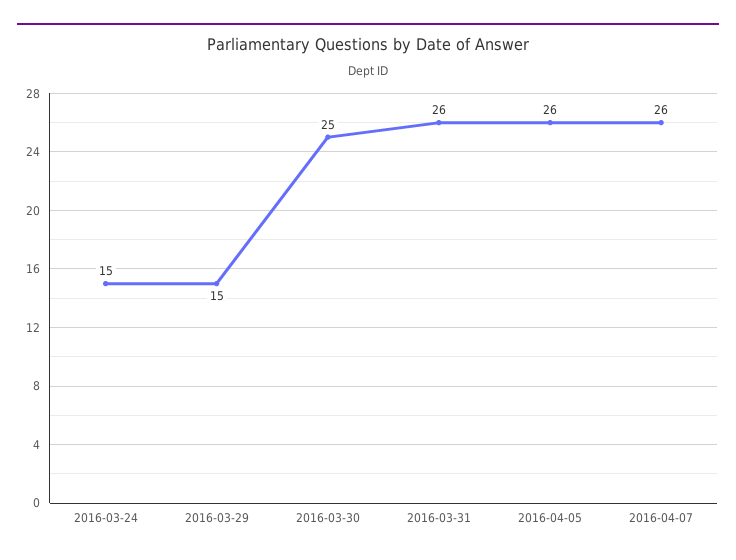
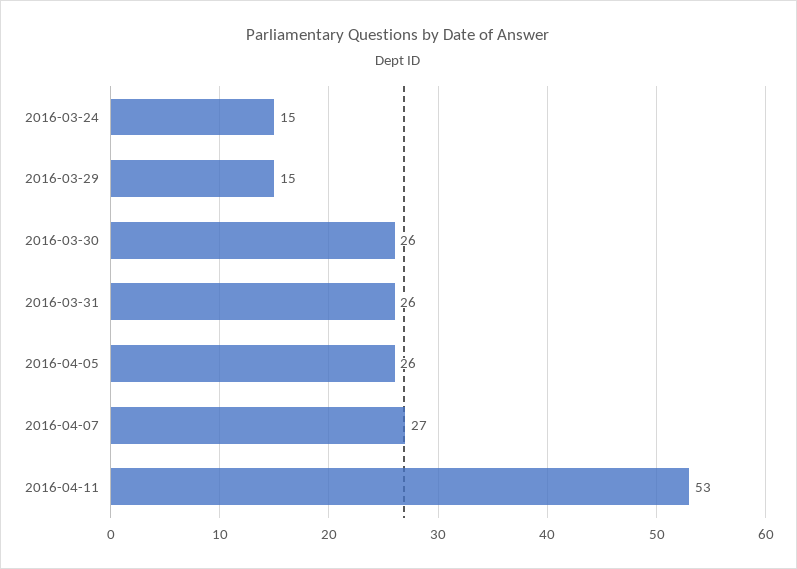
2016-03-30: 25 -> 26
2016-04-07: 26 -> 27
2016-04-11: none -> 53

